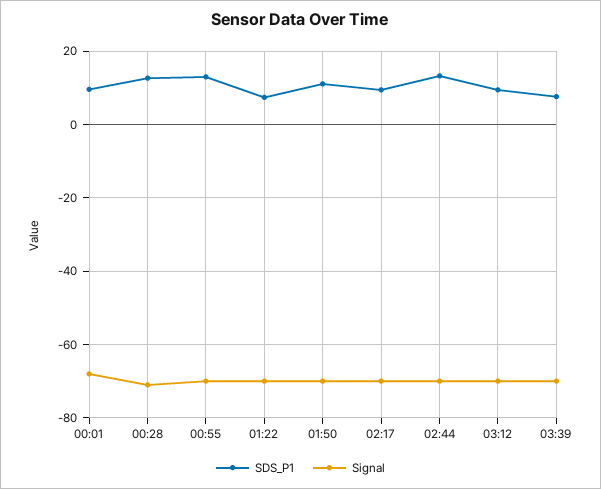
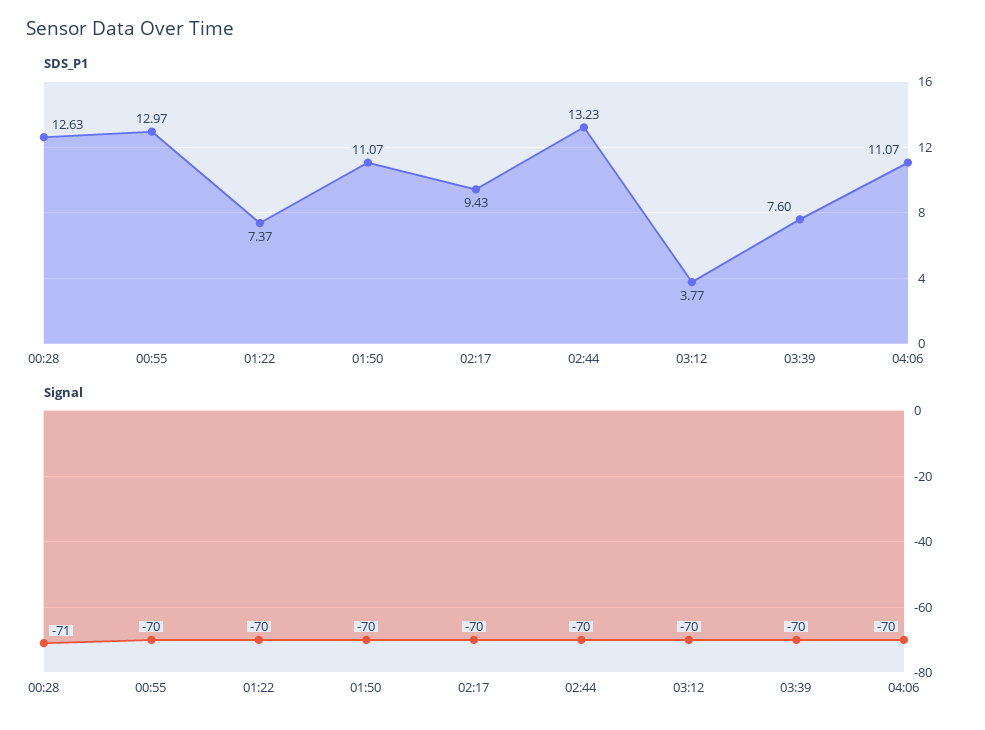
SDS_P1, 00:01: 10 -> none
Signal, 00:01: -68 -> none
SDS_P1, 03:12: 10 -> 3.77
SDS_P1, 04:06: none -> 11.07
Signal, 04:06: none -> -70

